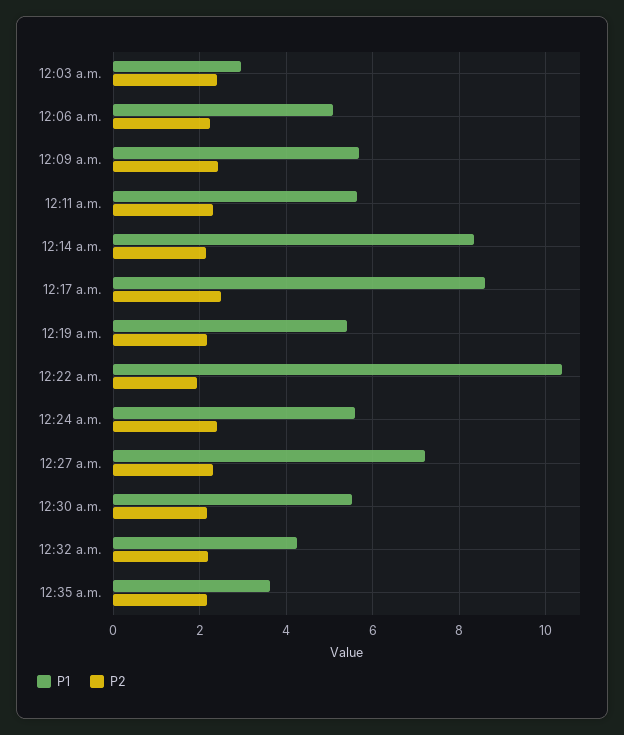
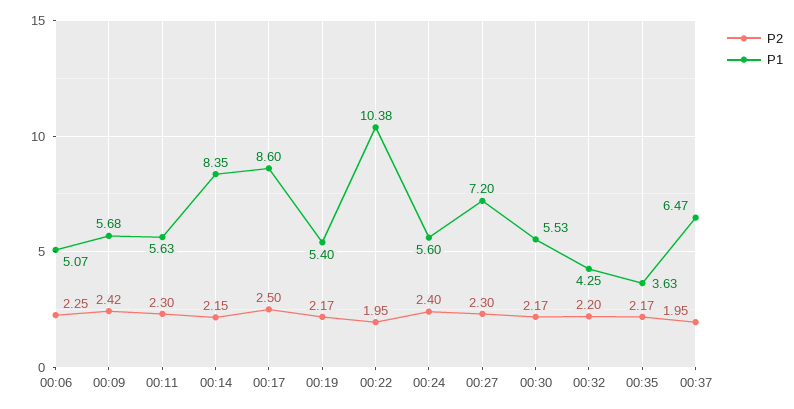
P1, 12:03 a.m.: 3 -> none
P2, 12:03 a.m.: 2.4 -> none
P2, 00:37: none -> 1.95
P1, 00:37: none -> 6.47

